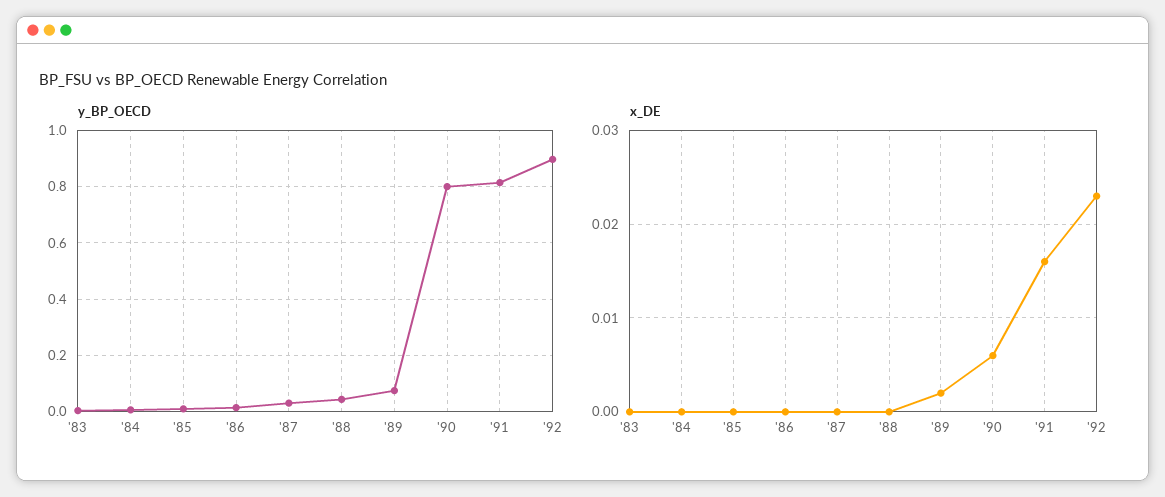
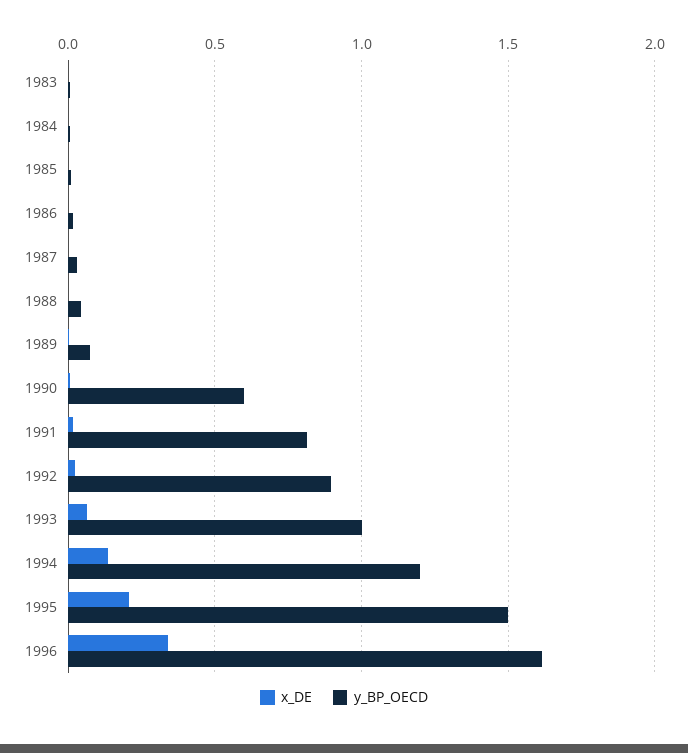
y_BP_OECD, '90: 0.8 -> 0.6
x_DE, 1993: none -> 0.05
y_BP_OECD, 1993: none -> 1
x_DE, 1994: none -> 0.15
y_BP_OECD, 1994: none -> 1.2
x_DE, 1995: none -> 0.2
y_BP_OECD, 1995: none -> 1.5
x_DE, 1996: none -> 0.35
y_BP_OECD, 1996: none -> 1.6

